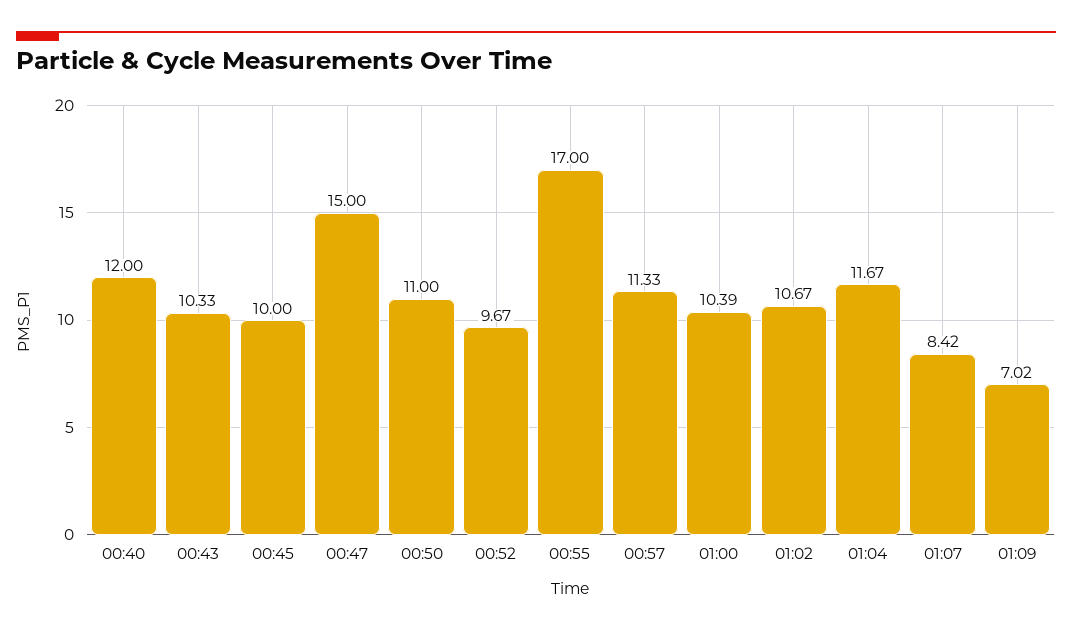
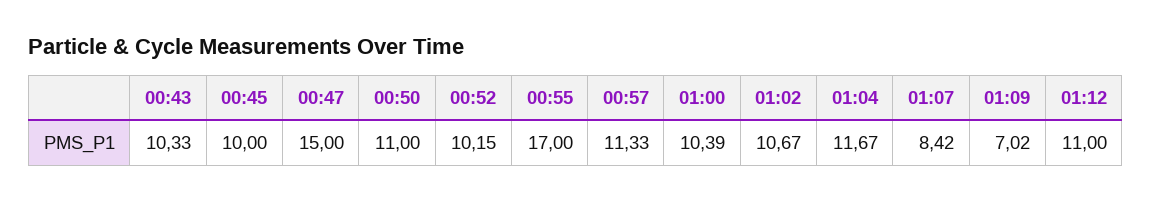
00:40: 12 -> none
00:52: 9.67 -> 10.15
01:12: none -> 11

